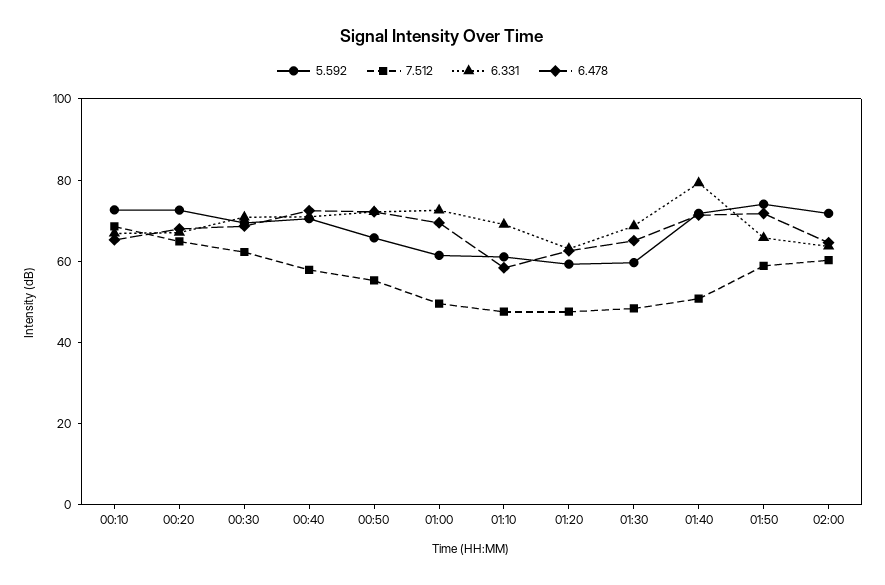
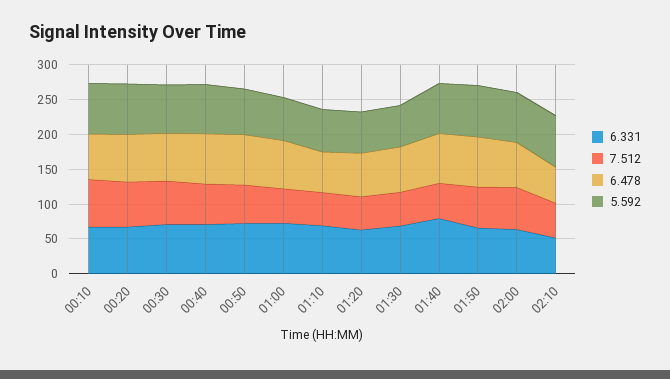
6.331, 02:10: none -> 50
7.512, 02:10: none -> 50
6.478, 02:10: none -> 50
5.592, 02:10: none -> 75

